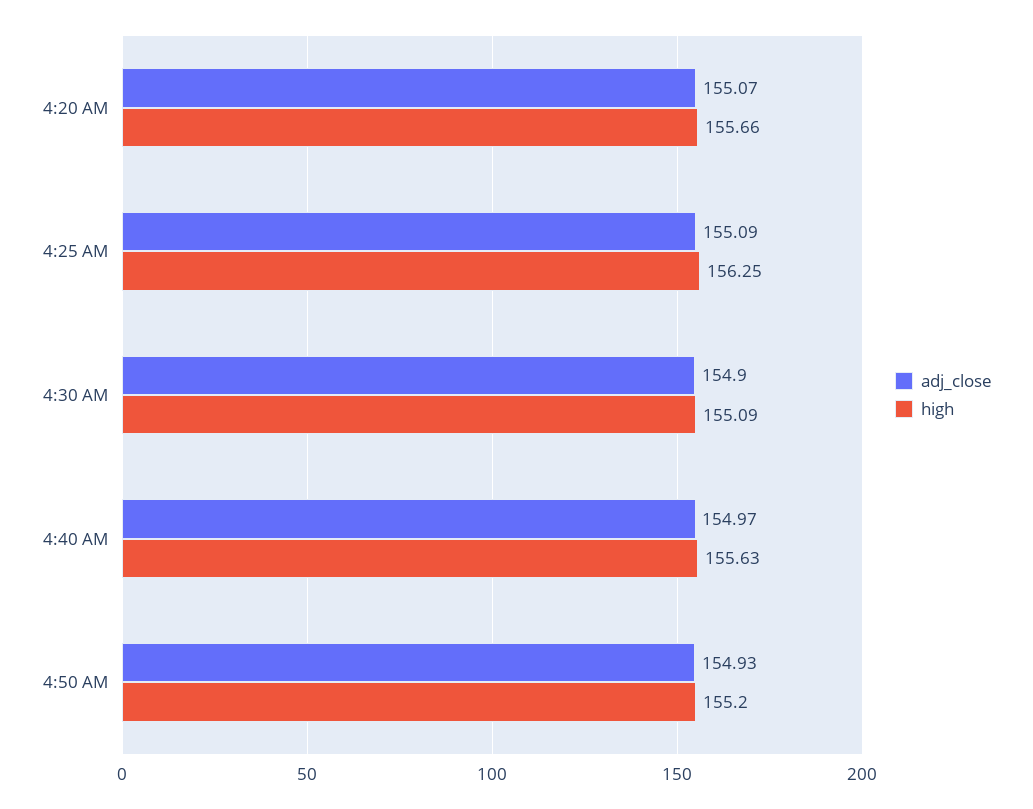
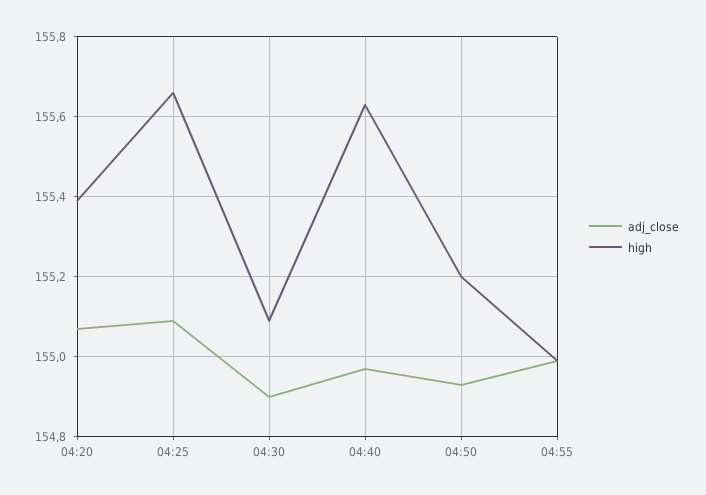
high, 4:20 AM: 155.66 -> 155.4
high, 4:25 AM: 156.25 -> 155.65
adj_close, 04:55: none -> 155
high, 04:55: none -> 155

